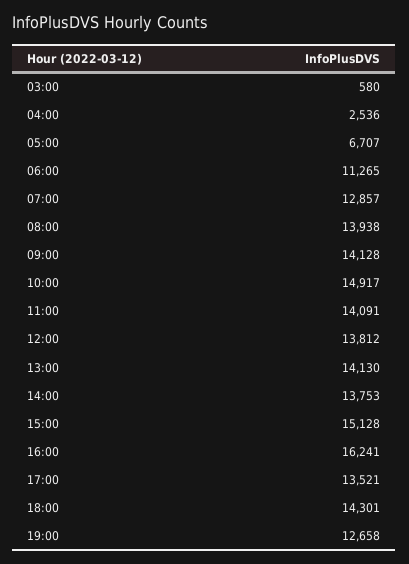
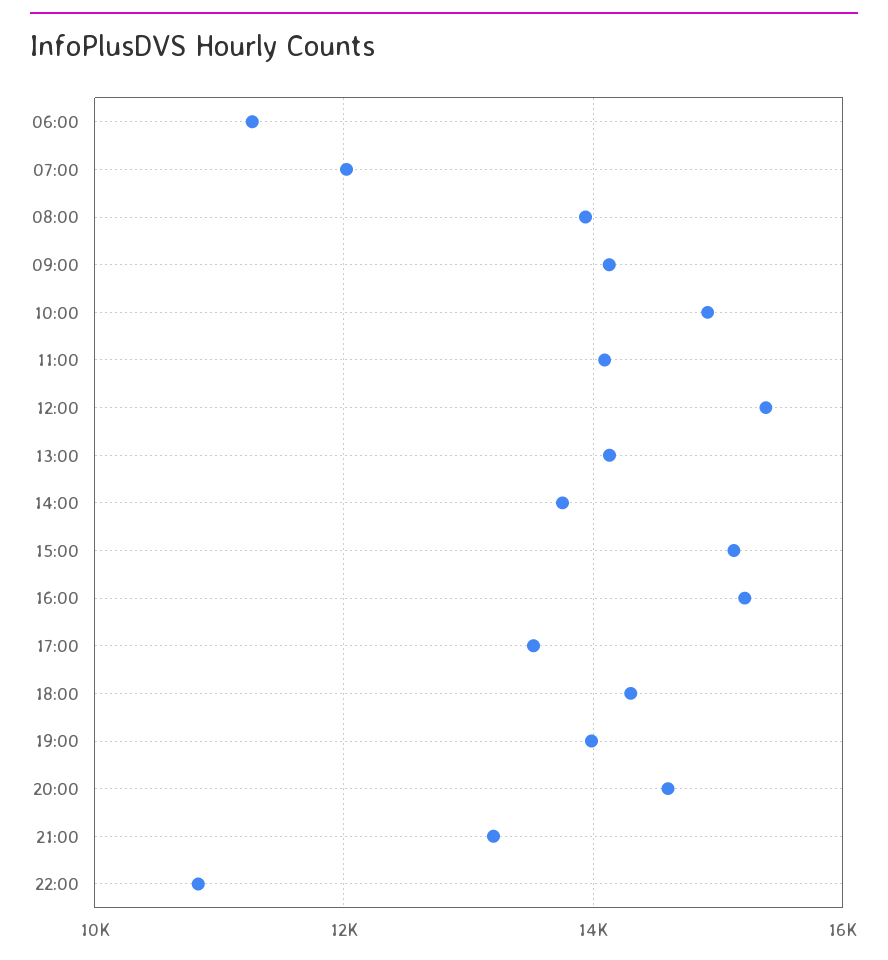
03:00: 580 -> none
04:00: 2536 -> none
05:00: 6707 -> none
07:00: 12857 -> 12000
12:00: 13812 -> 15400
16:00: 16241 -> 15200
19:00: 12658 -> 14000
20:00: none -> 14600
21:00: none -> 13200
22:00: none -> 10800

